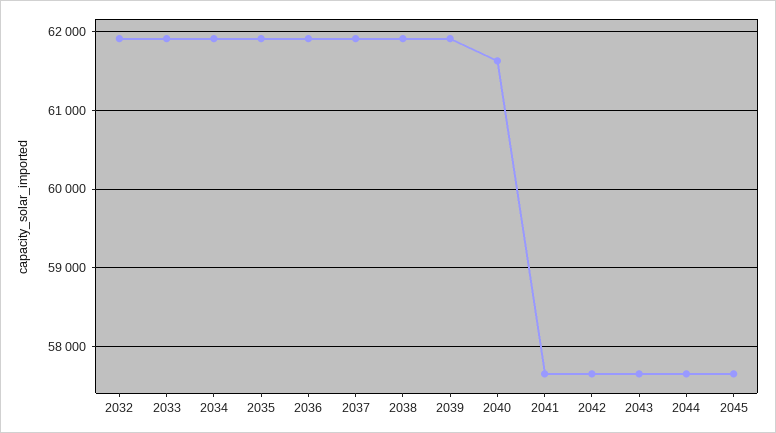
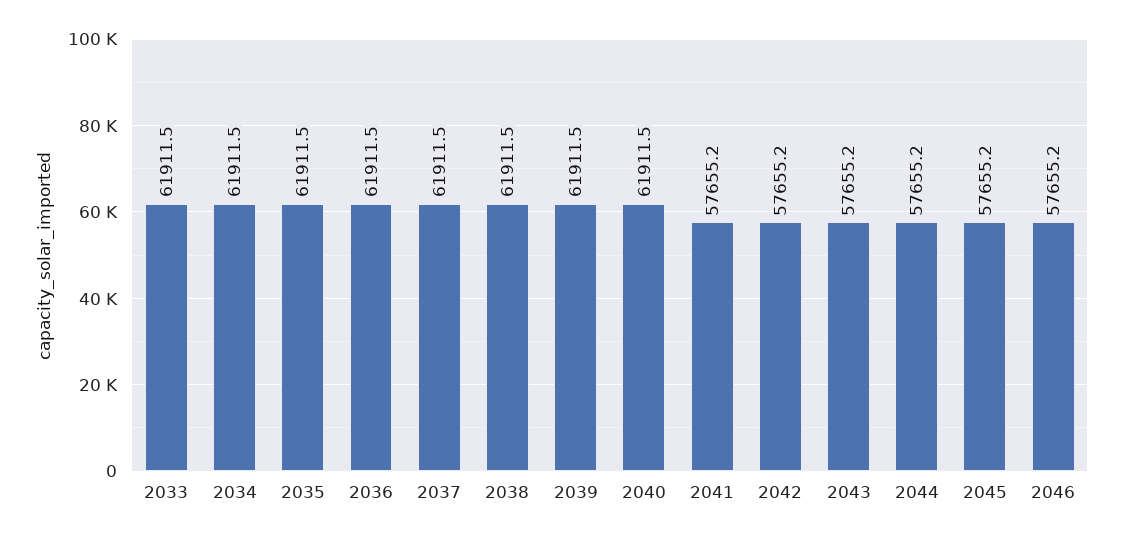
2032: 61900 -> none
2040: 61600 -> 61911.5
2046: none -> 57655.2

